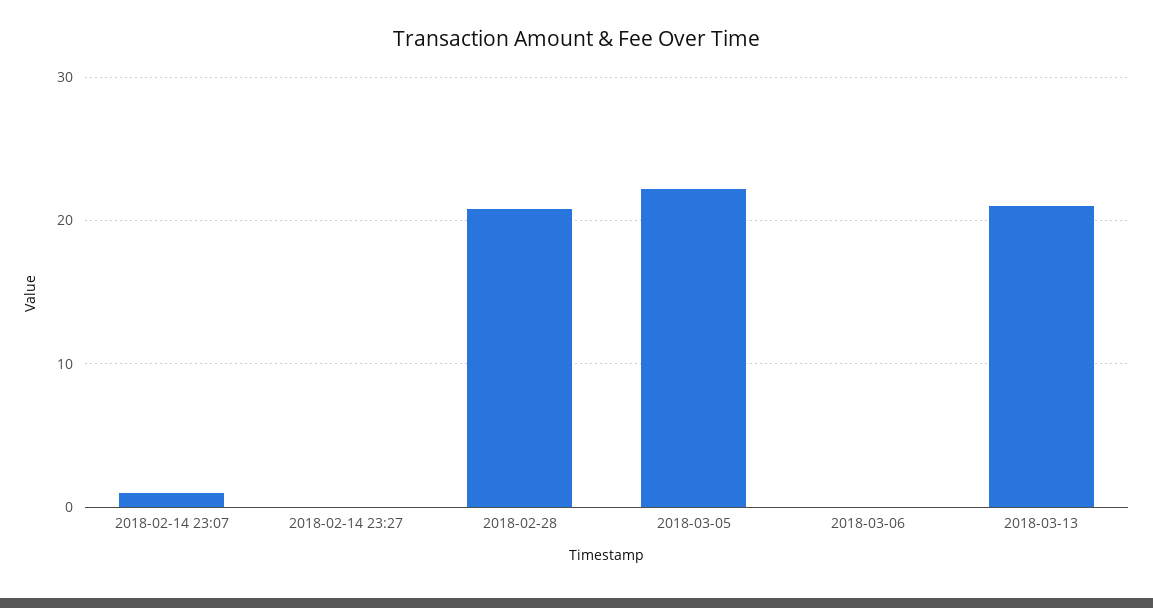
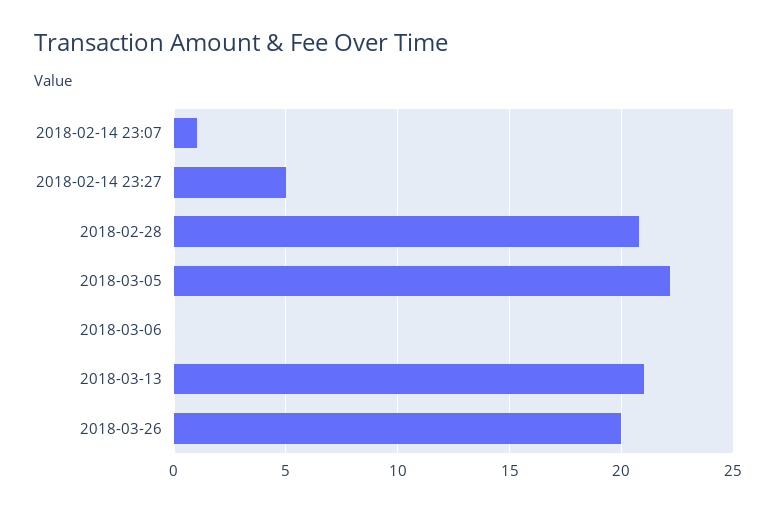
2018-02-14 23:27: 0 -> 5
2018-03-26: none -> 20

